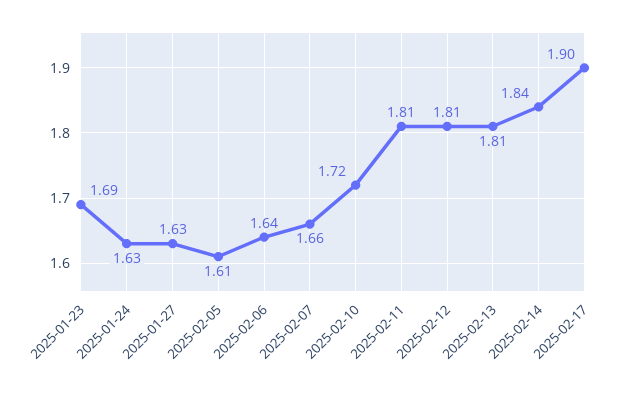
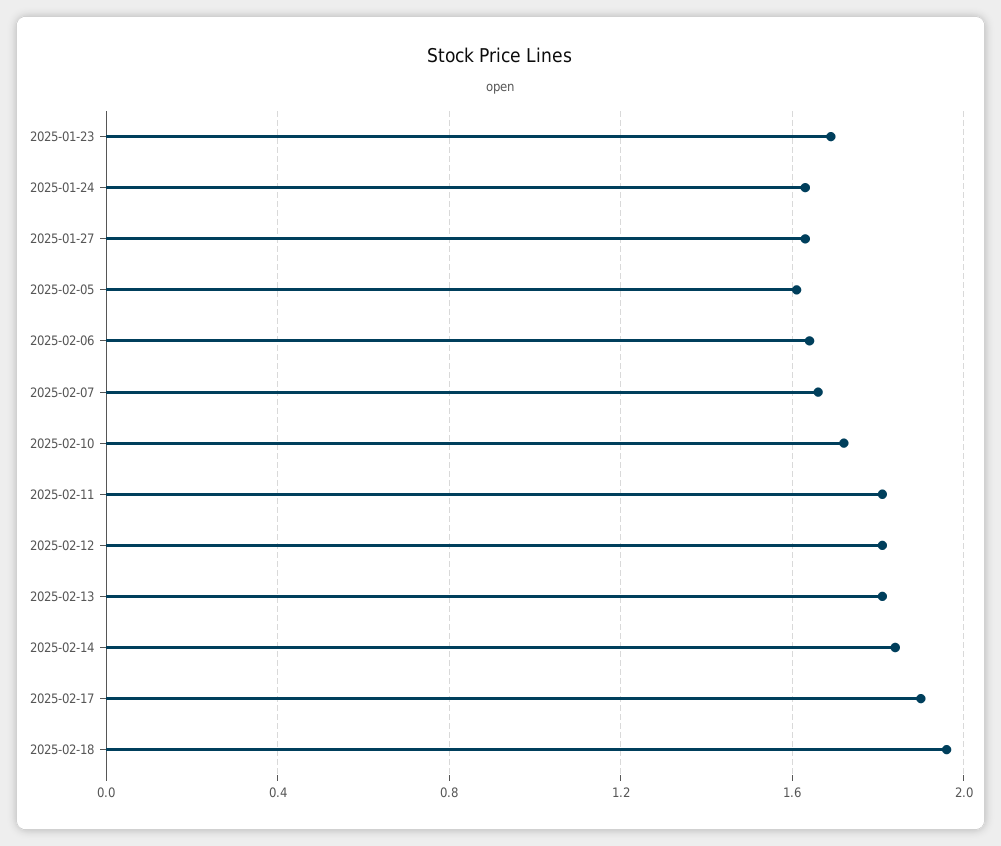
2025-02-18: none -> 1.95

